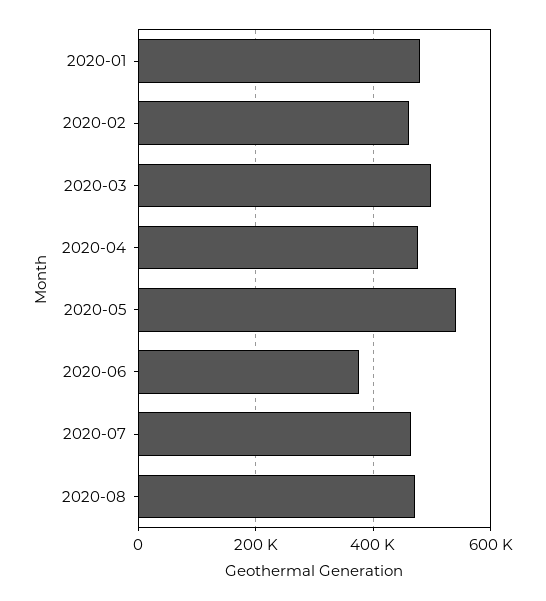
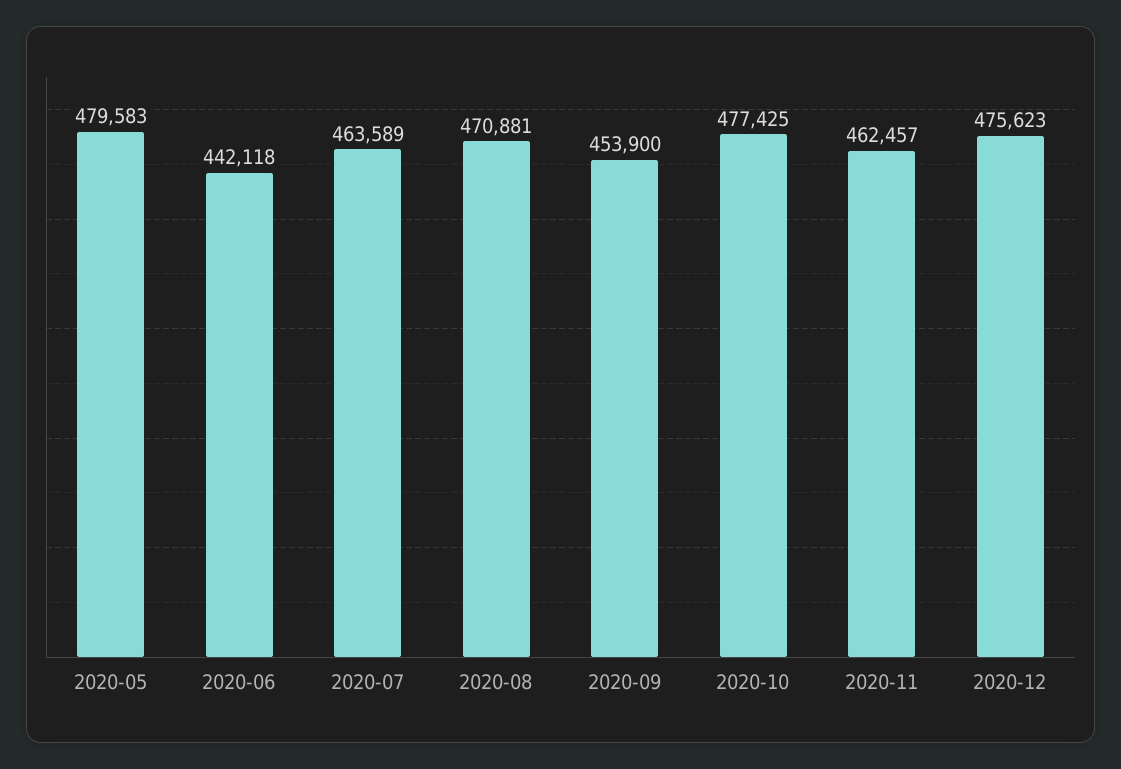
2020-01: 480000 -> none
2020-02: 460000 -> none
2020-03: 500000 -> none
2020-04: 480000 -> none
2020-05: 540000 -> 479583
2020-06: 380000 -> 442118
2020-09: none -> 453900
2020-10: none -> 477425
2020-11: none -> 462457
2020-12: none -> 475623

